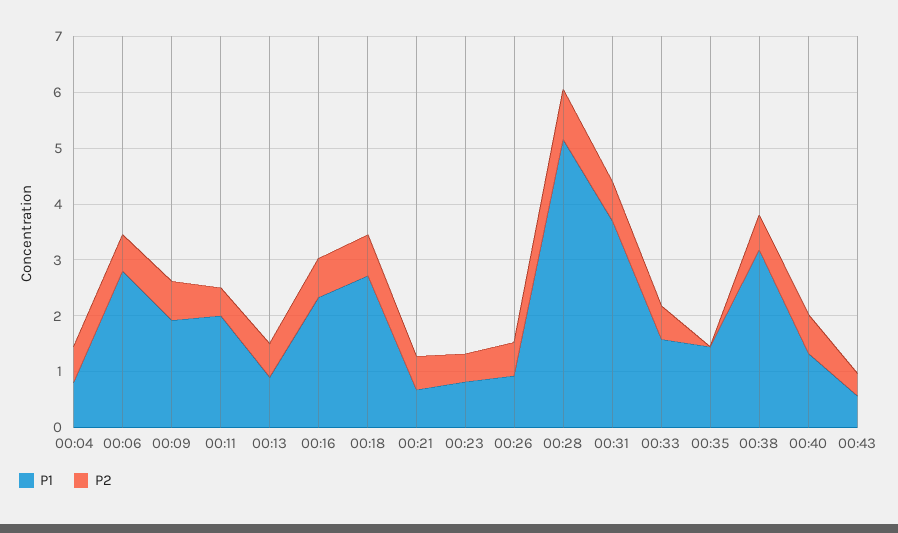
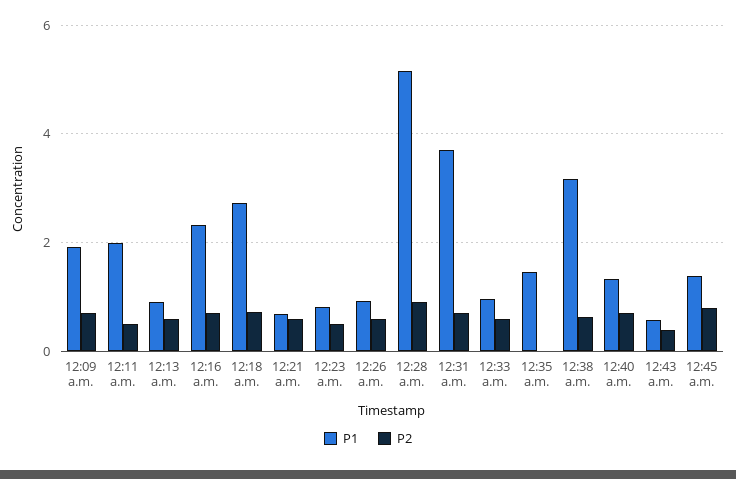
P1, 00:04: 0.8 -> none
P2, 00:04: 0.6 -> none
P1, 00:06: 2.8 -> none
P2, 00:06: 0.6 -> none
P1, 00:33: 1.6 -> 1
P1, 12:45 a.m.: none -> 1.4
P2, 12:45 a.m.: none -> 0.8

